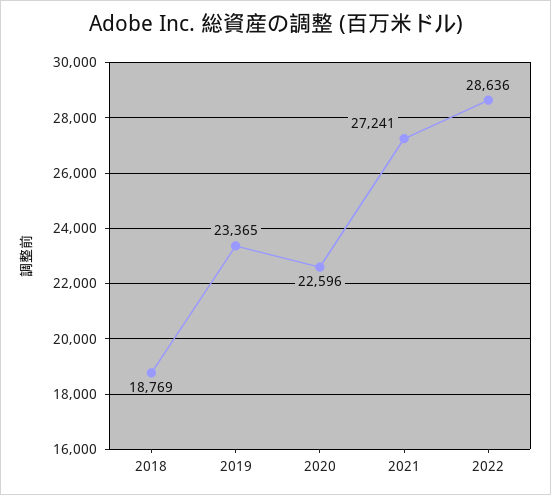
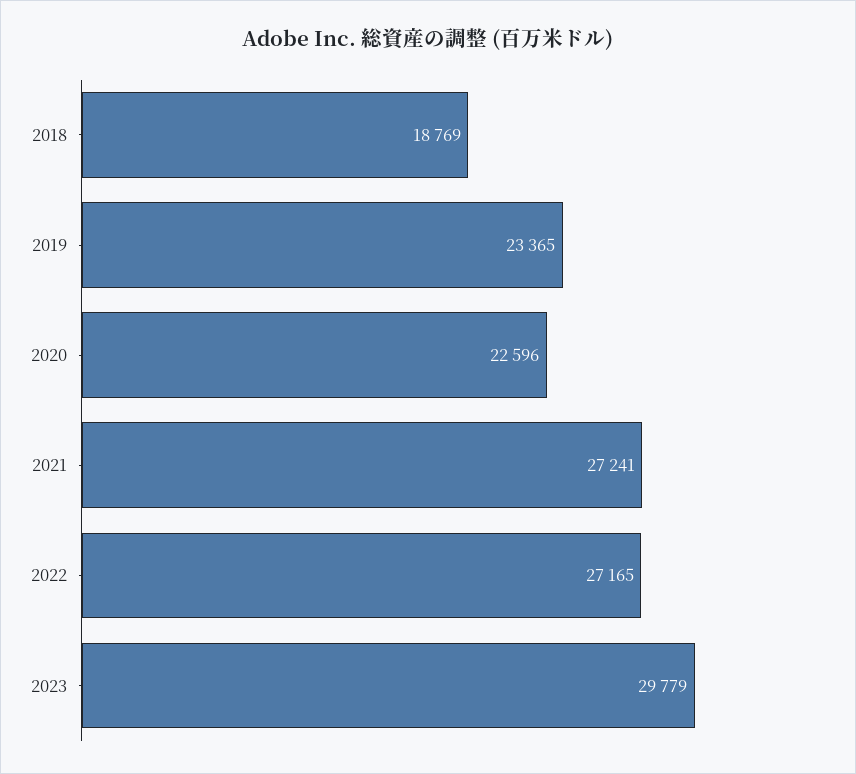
2022: 28636 -> 27165
2023: none -> 29779

